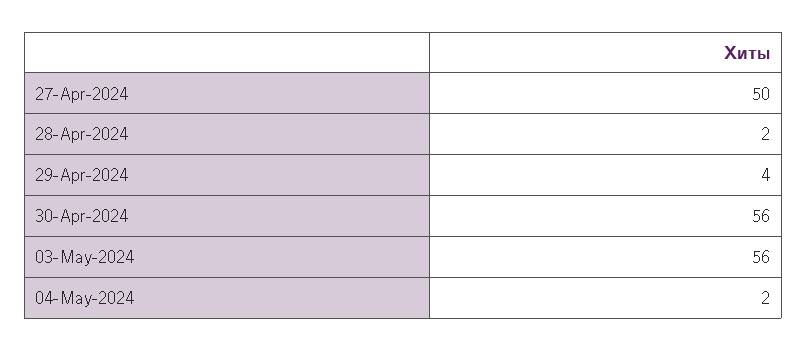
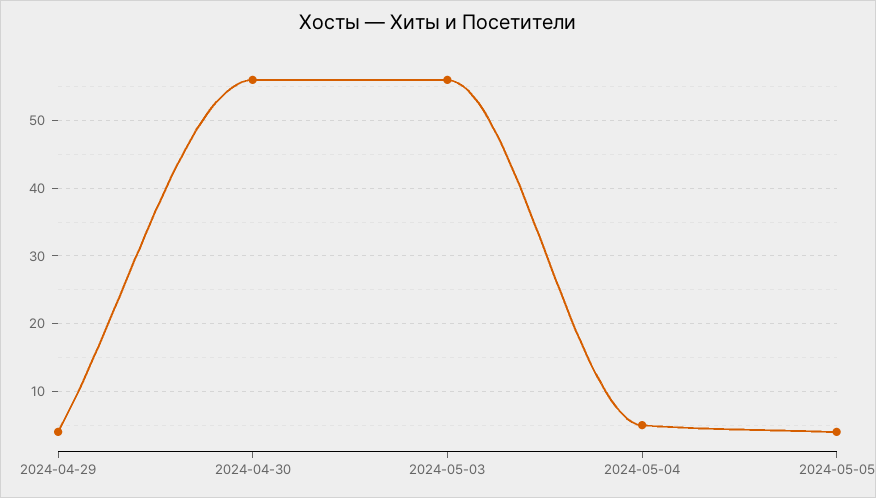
27-Apr-2024: 50 -> none
28-Apr-2024: 2 -> none
04-May-2024: 2 -> 5
2024-05-05: none -> 4

